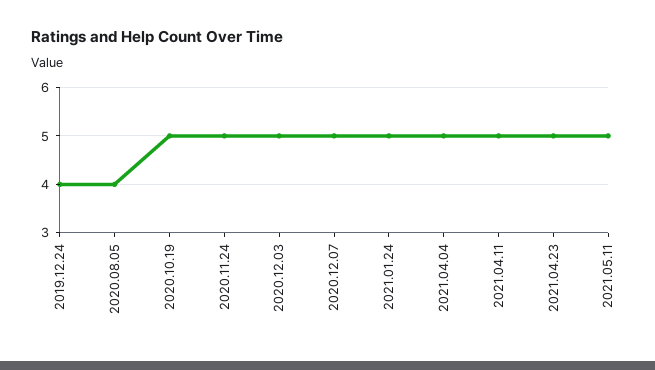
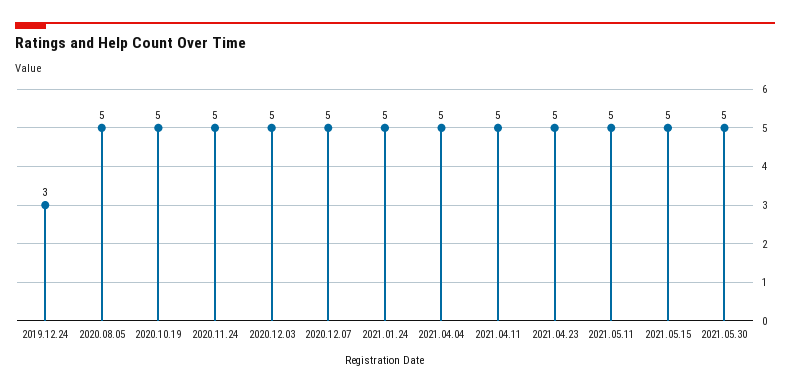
2019.12.24: 4 -> 3
2020.08.05: 4 -> 5
2021.05.15: none -> 5
2021.05.30: none -> 5

